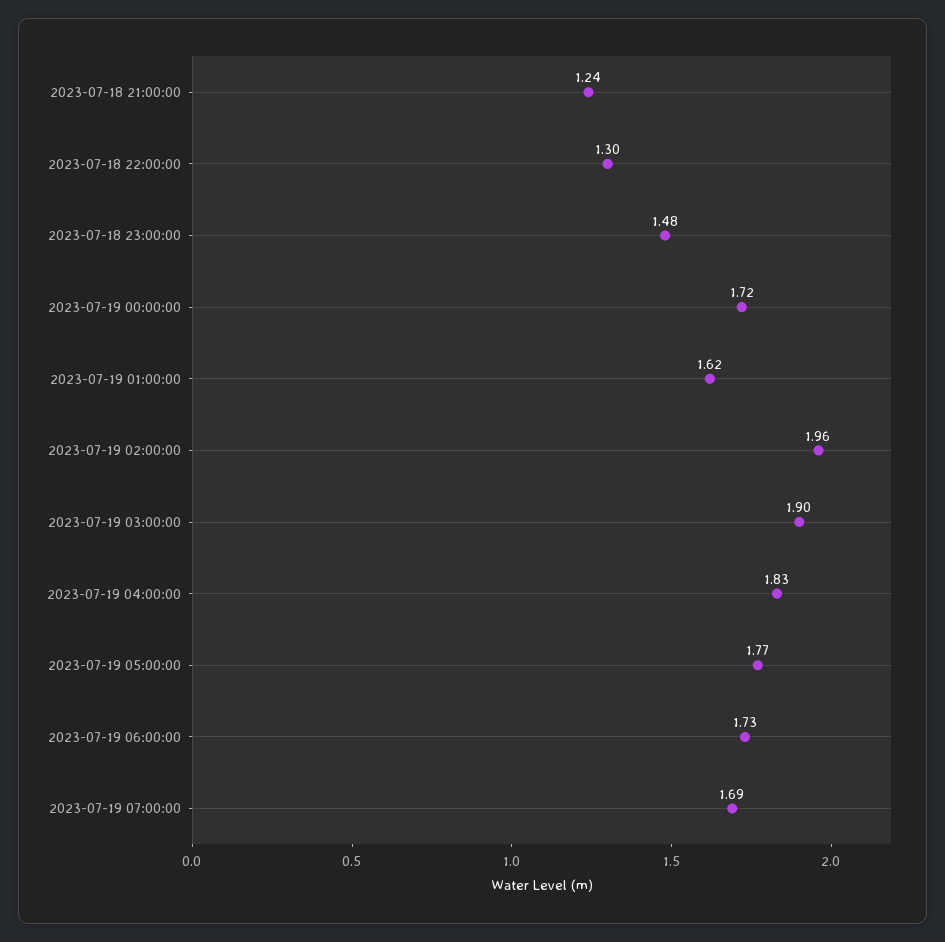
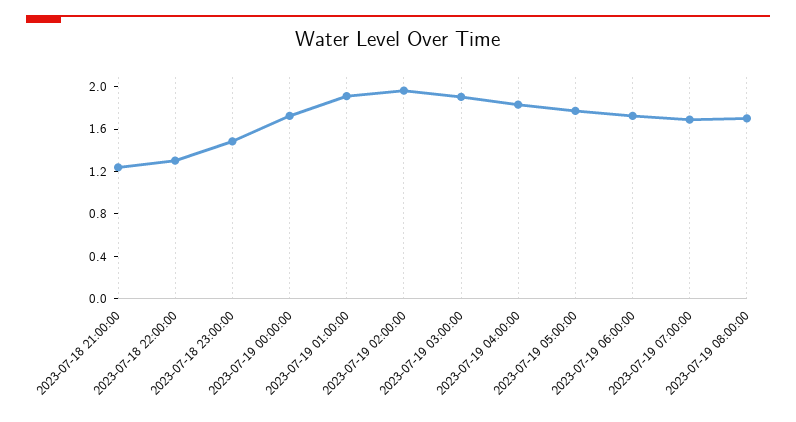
2023-07-19 01:00:00: 1.62 -> 1.9
2023-07-19 08:00:00: none -> 1.7

